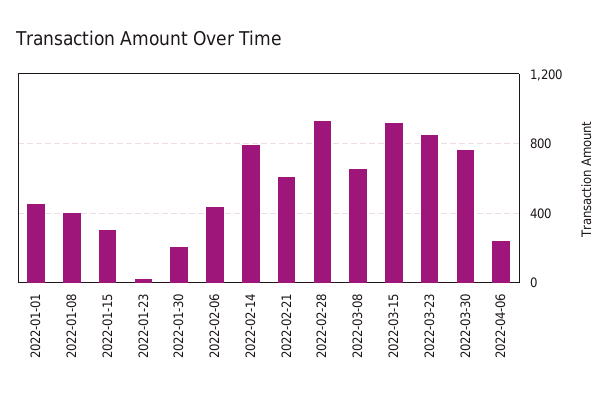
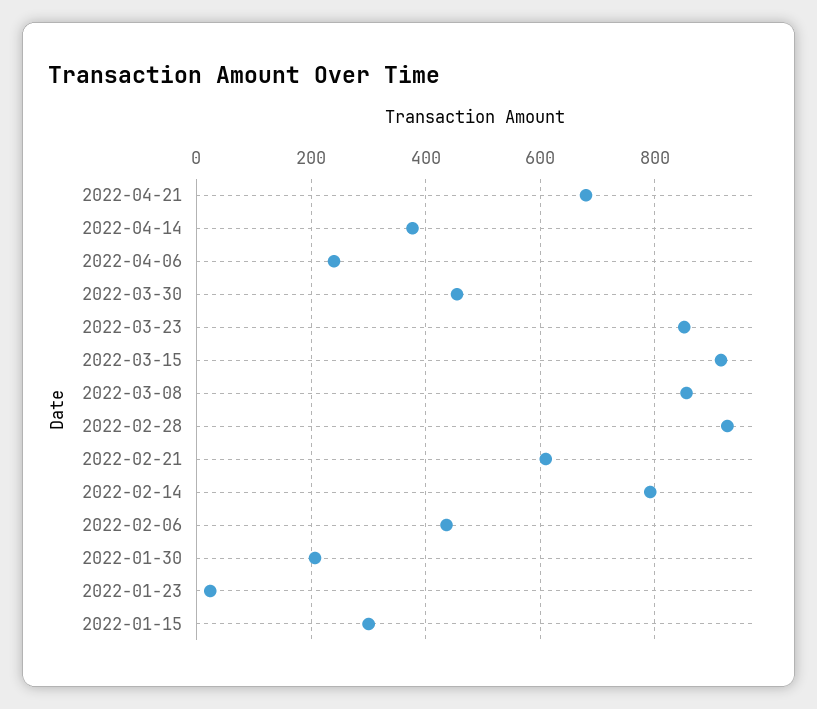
2022-01-01: 450 -> none
2022-01-08: 400 -> none
2022-03-08: 650 -> 860
2022-03-30: 750 -> 460
2022-04-21: none -> 680
2022-04-14: none -> 380

